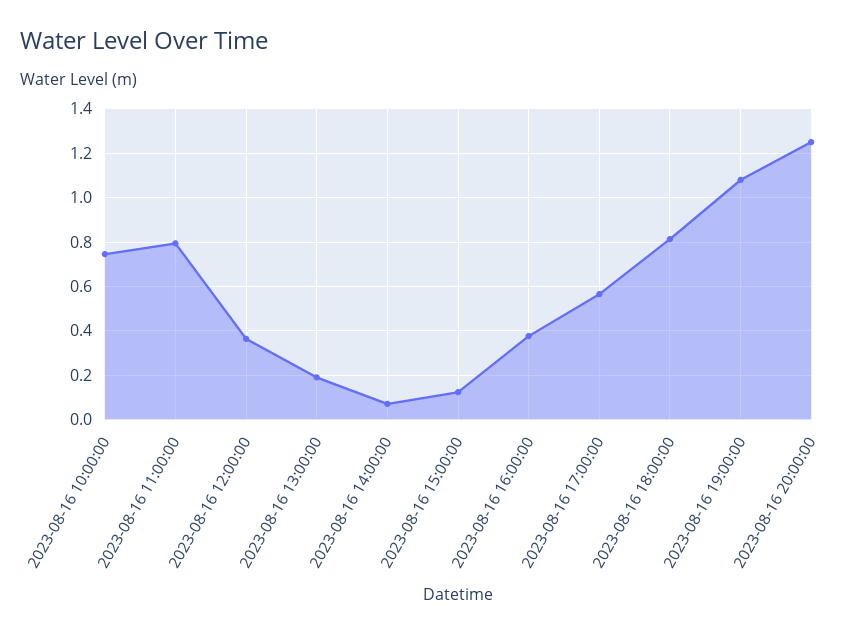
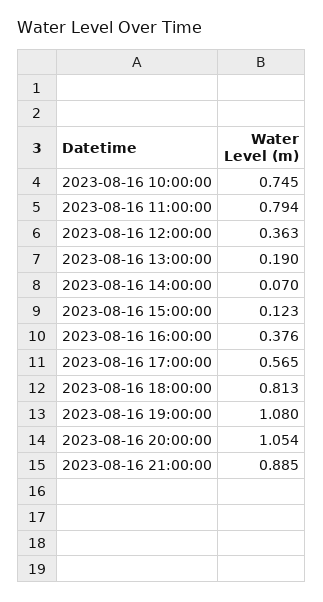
2023-08-16 20:00:00: 1.25 -> 1.054
2023-08-16 21:00:00: none -> 0.885

